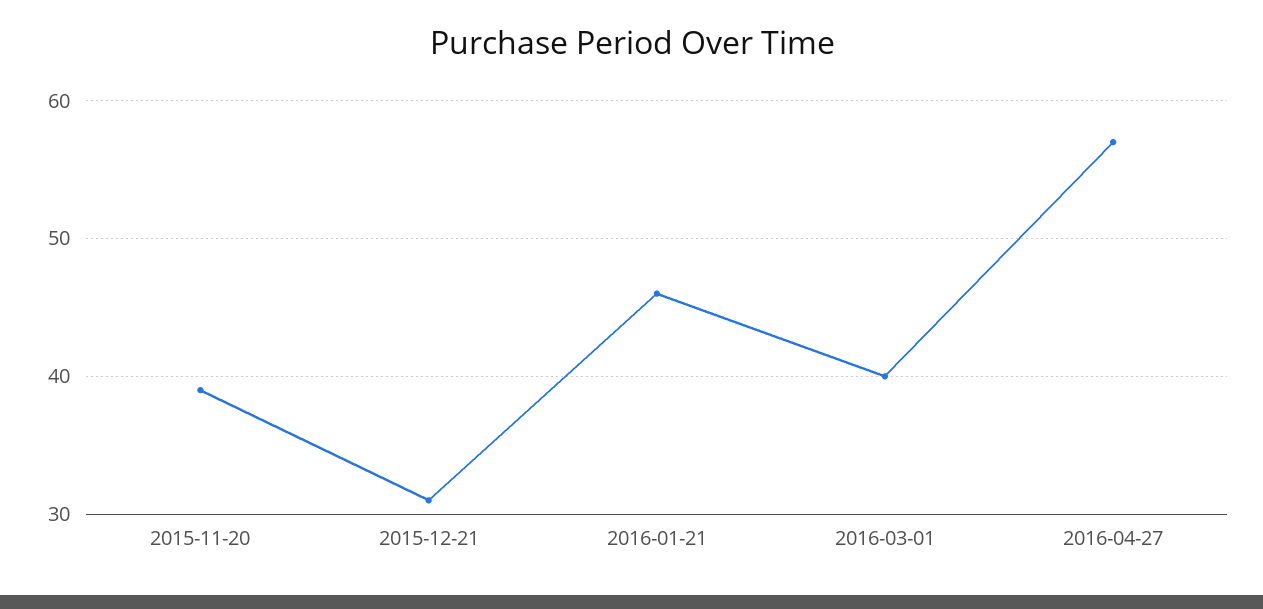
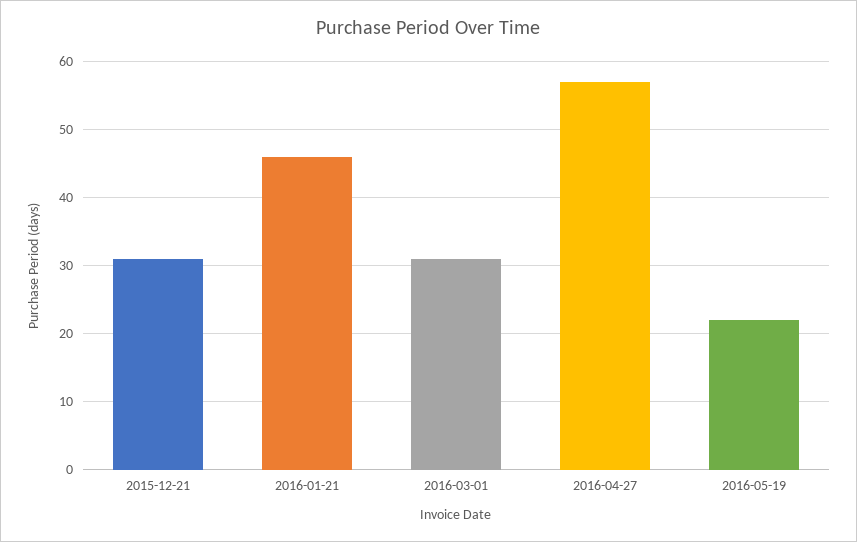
2015-11-20: 39 -> none
2016-03-01: 40 -> 31
2016-05-19: none -> 22

